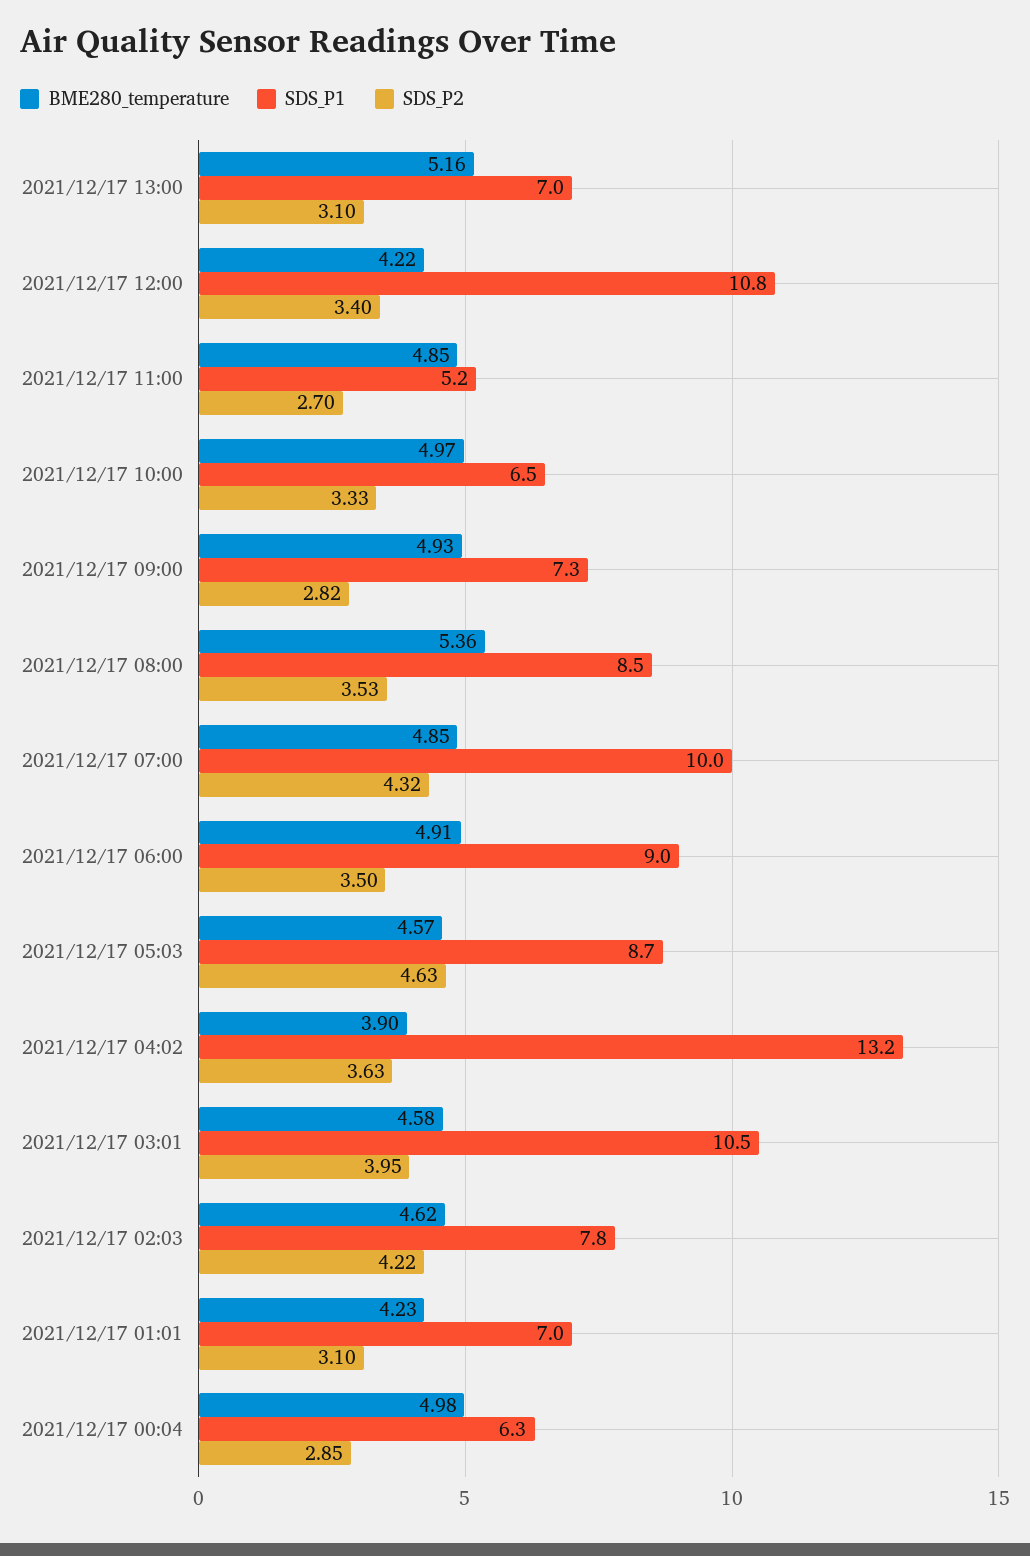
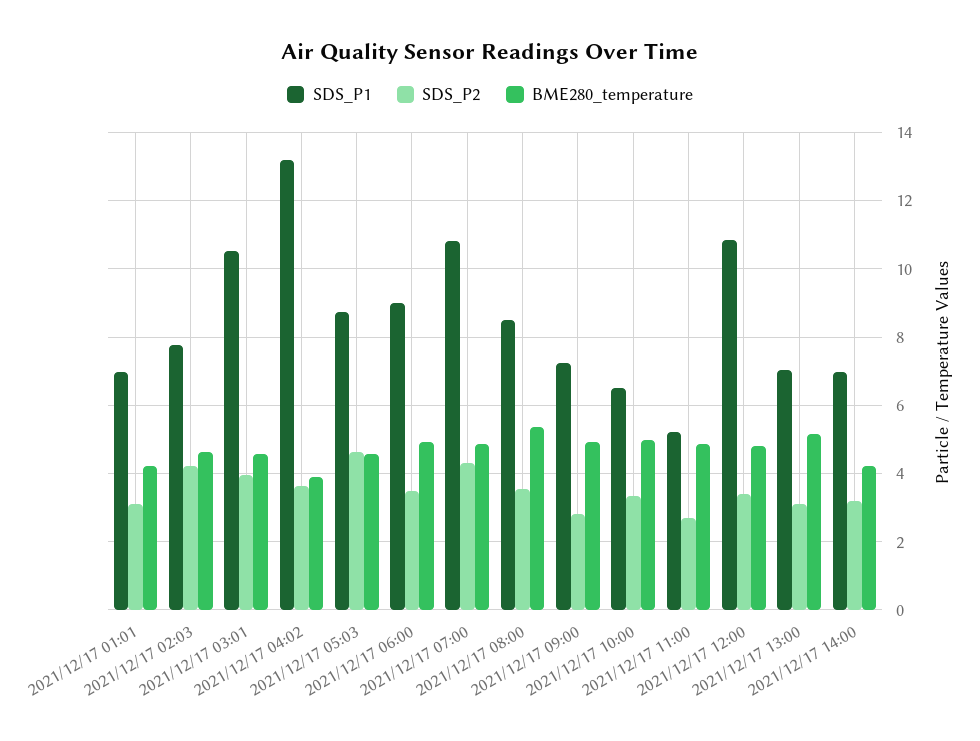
BME280_temperature, 2021/12/17 12:00: 4.22 -> 4.8
SDS_P1, 2021/12/17 07:00: 10 -> 10.8
BME280_temperature, 2021/12/17 00:04: 4.98 -> none
SDS_P1, 2021/12/17 00:04: 6.3 -> none
SDS_P2, 2021/12/17 00:04: 2.85 -> none
SDS_P1, 2021/12/17 14:00: none -> 7
SDS_P2, 2021/12/17 14:00: none -> 3.2
BME280_temperature, 2021/12/17 14:00: none -> 4.2

